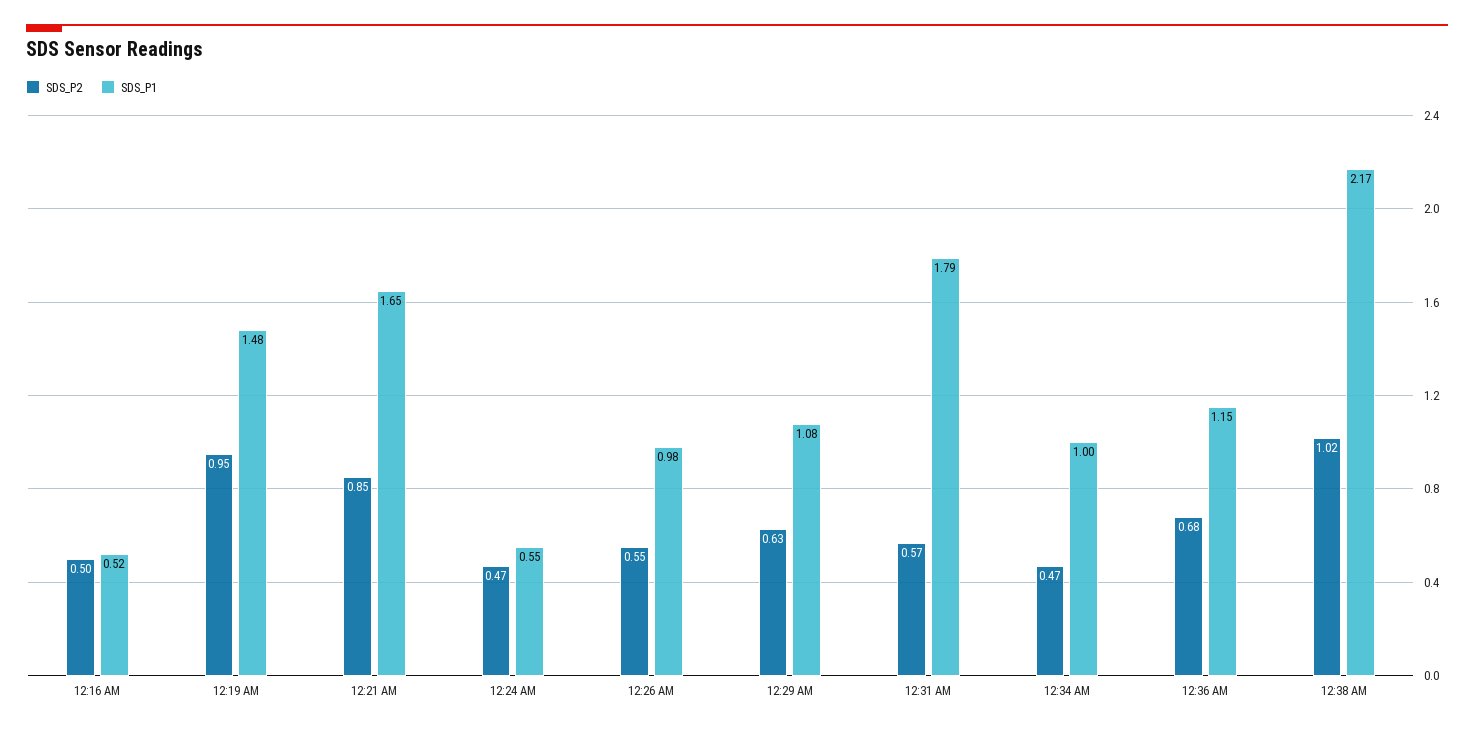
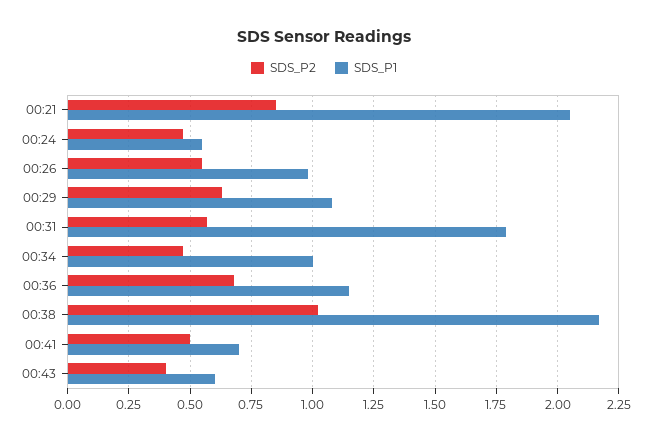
SDS_P2, 12:16 AM: 0.5 -> none
SDS_P1, 12:16 AM: 0.52 -> none
SDS_P2, 12:19 AM: 0.95 -> none
SDS_P1, 12:19 AM: 1.48 -> none
SDS_P1, 12:21 AM: 1.65 -> 2.05
SDS_P2, 00:41: none -> 0.5
SDS_P1, 00:41: none -> 0.7
SDS_P2, 00:43: none -> 0.4
SDS_P1, 00:43: none -> 0.6

